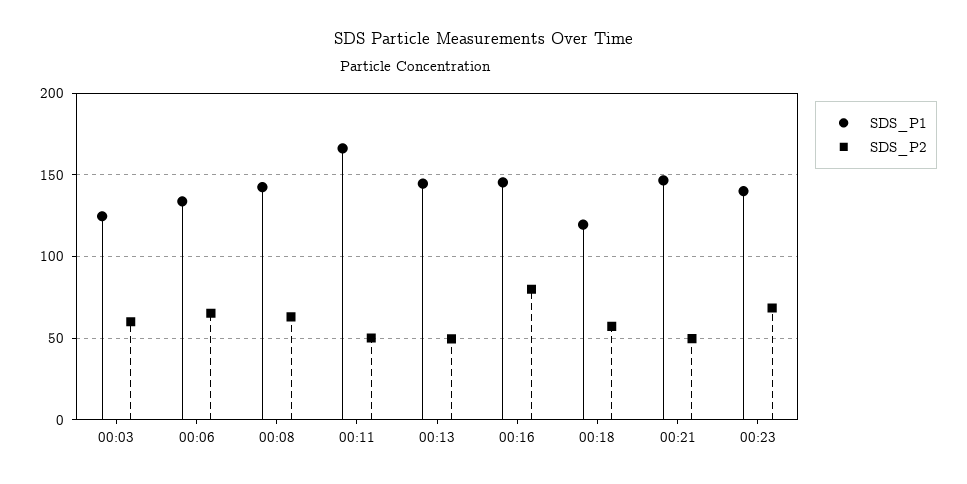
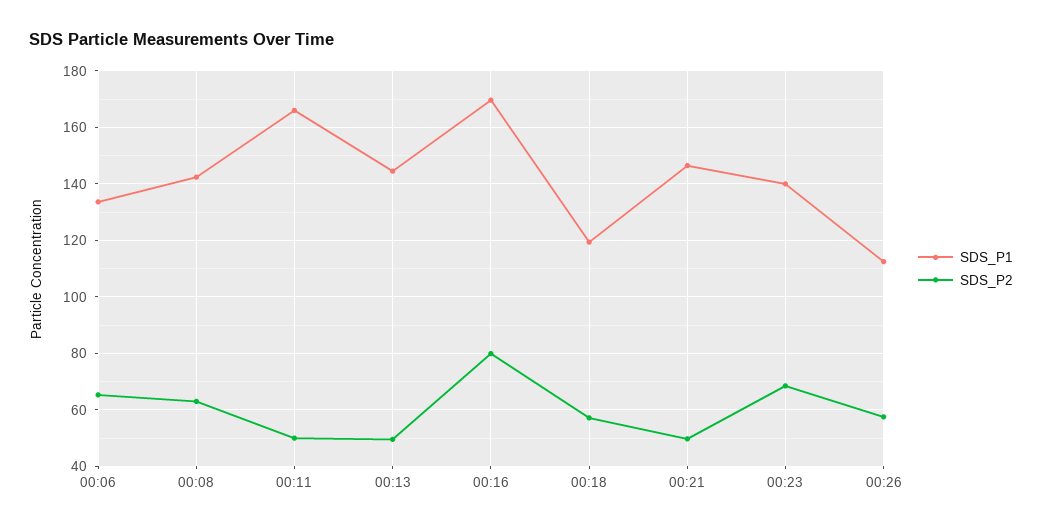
SDS_P1, 00:03: 125 -> none
SDS_P2, 00:03: 60 -> none
SDS_P1, 00:16: 145 -> 170
SDS_P1, 00:26: none -> 112.5
SDS_P2, 00:26: none -> 57.5

